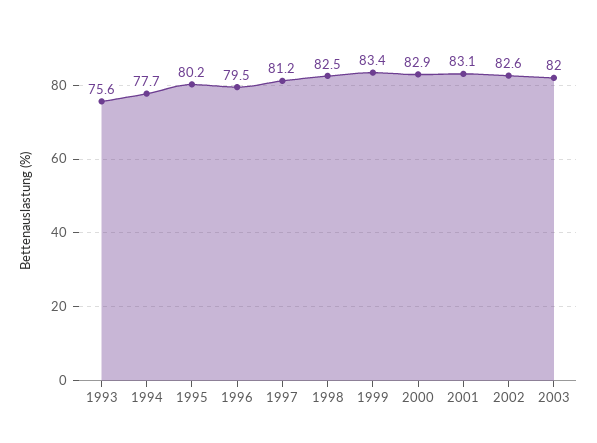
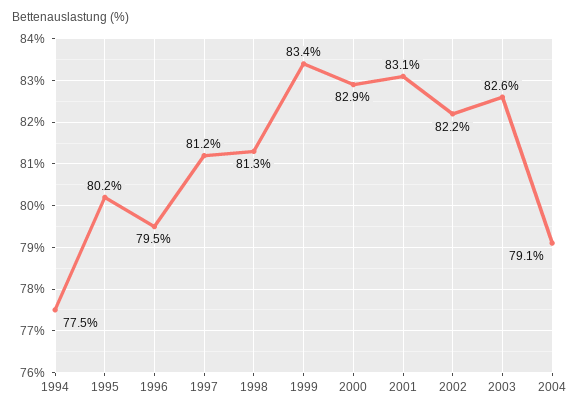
1993: 75.6 -> none
1994: 77.7 -> 77.5
1998: 82.5 -> 81.3
2002: 82.6 -> 82.2
2003: 82 -> 82.6
2004: none -> 79.1

